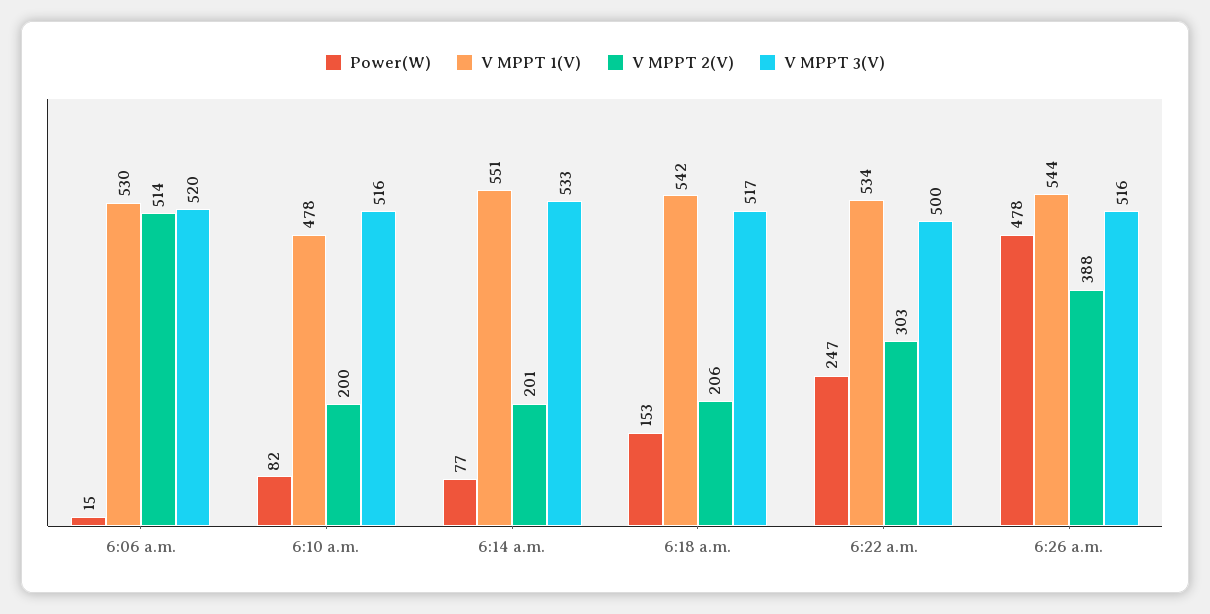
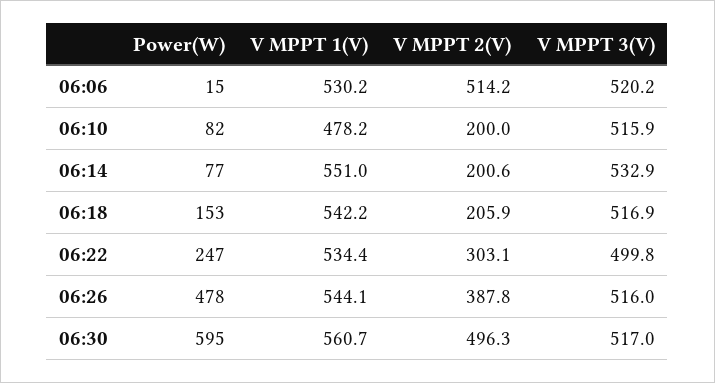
Power(W), 06:30: none -> 595
V MPPT 1(V), 06:30: none -> 560.7
V MPPT 2(V), 06:30: none -> 496.3
V MPPT 3(V), 06:30: none -> 517

